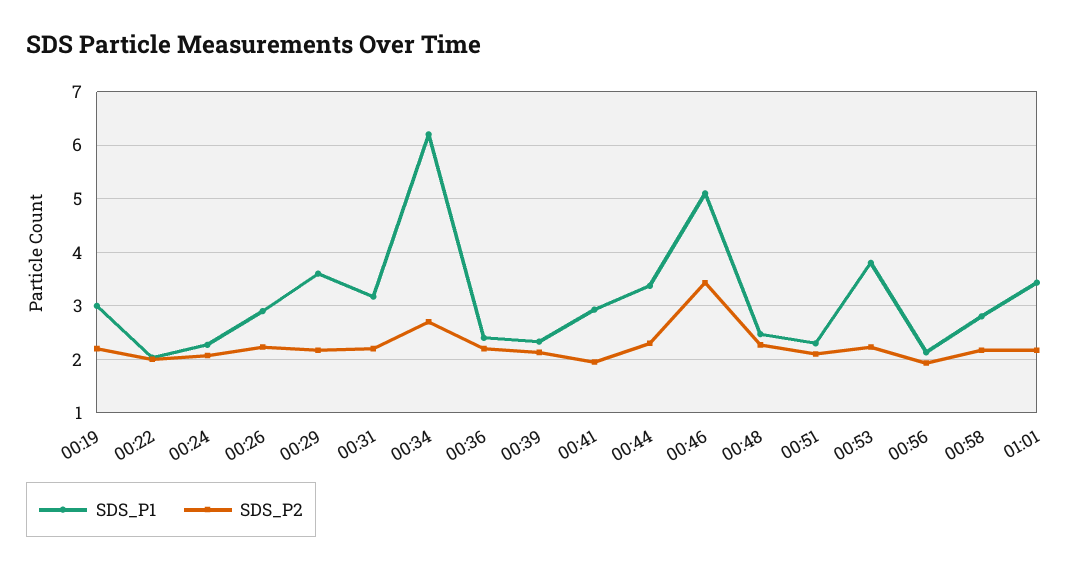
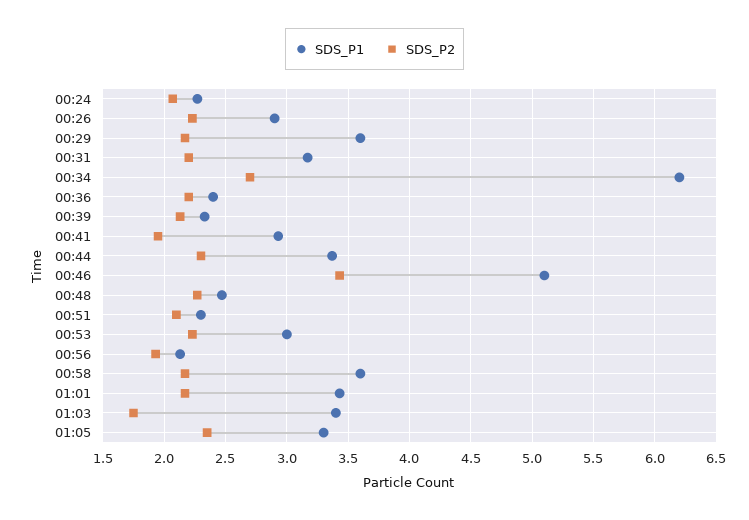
SDS_P1, 00:19: 3 -> none
SDS_P2, 00:19: 2.2 -> none
SDS_P1, 00:22: 2 -> none
SDS_P2, 00:22: 2 -> none
SDS_P1, 00:53: 3.8 -> 3
SDS_P1, 00:58: 2.8 -> 3.6
SDS_P1, 01:03: none -> 3.4
SDS_P2, 01:03: none -> 1.75
SDS_P1, 01:05: none -> 3.3
SDS_P2, 01:05: none -> 2.35

